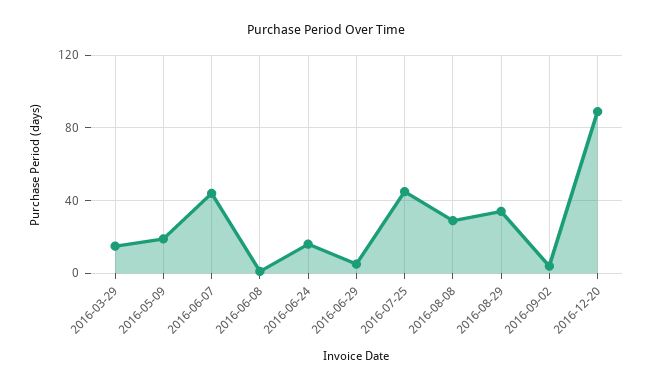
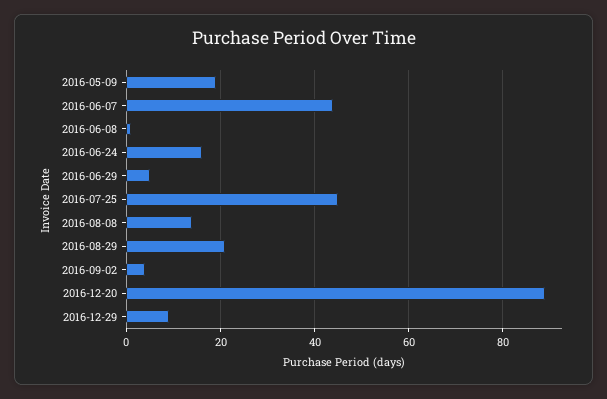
2016-03-29: 15 -> none
2016-08-08: 30 -> 15
2016-08-29: 35 -> 20
2016-12-29: none -> 10

